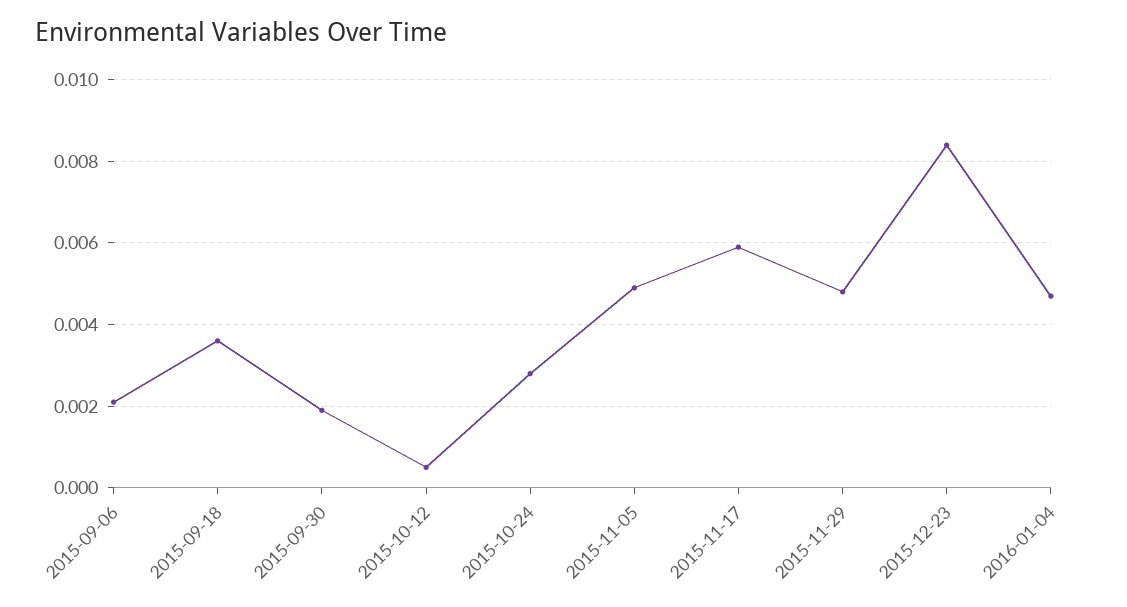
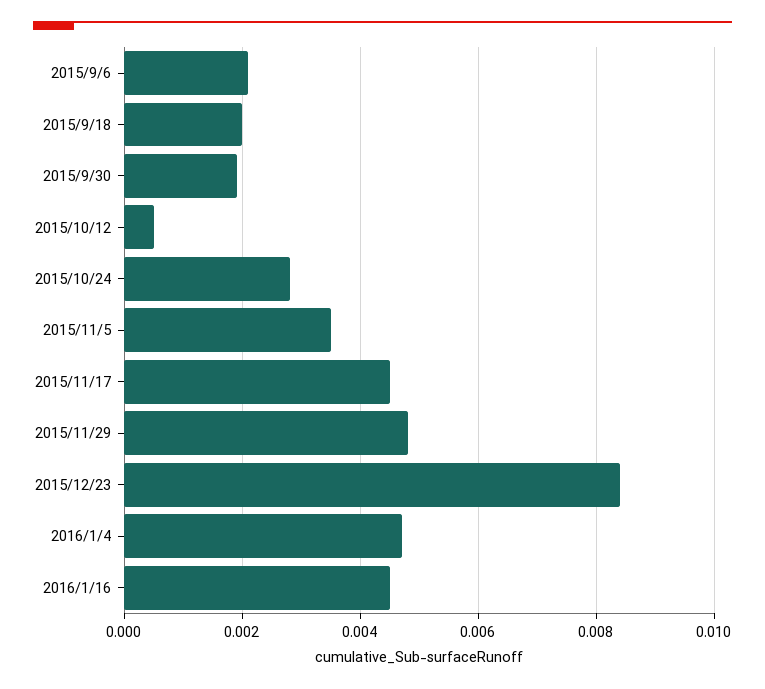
2015-09-18: 0.0035 -> 0.002
2015-11-05: 0.005 -> 0.0035
2015-11-17: 0.006 -> 0.0045
2016/1/16: none -> 0.0045

